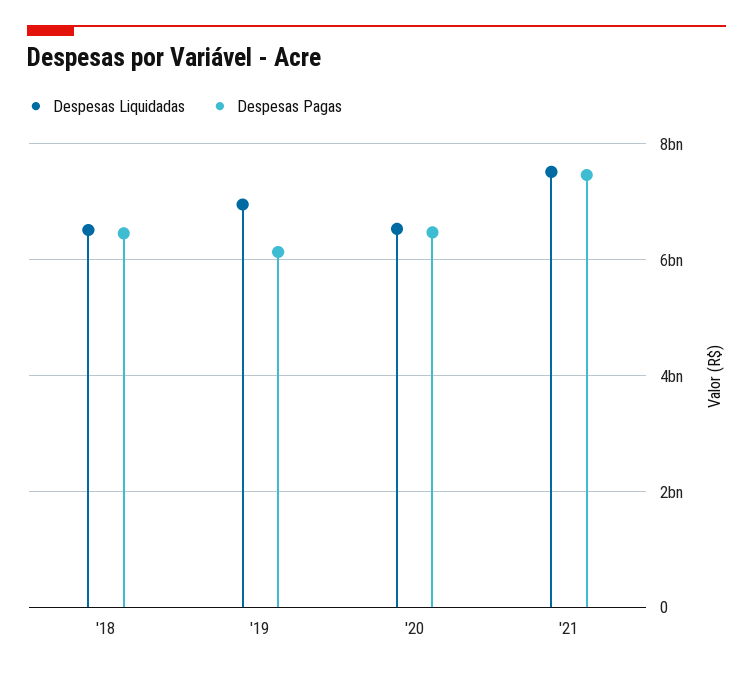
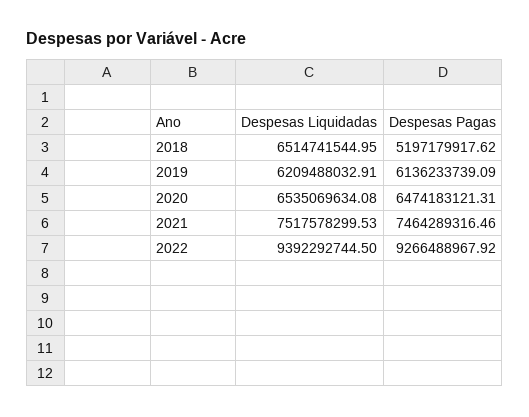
Despesas Pagas, '18: 6400000000 -> 5197179917.62
Despesas Liquidadas, '19: 7000000000 -> 6209488032.91
Despesas Liquidadas, 2022: none -> 9392292744.5
Despesas Pagas, 2022: none -> 9266488967.92

